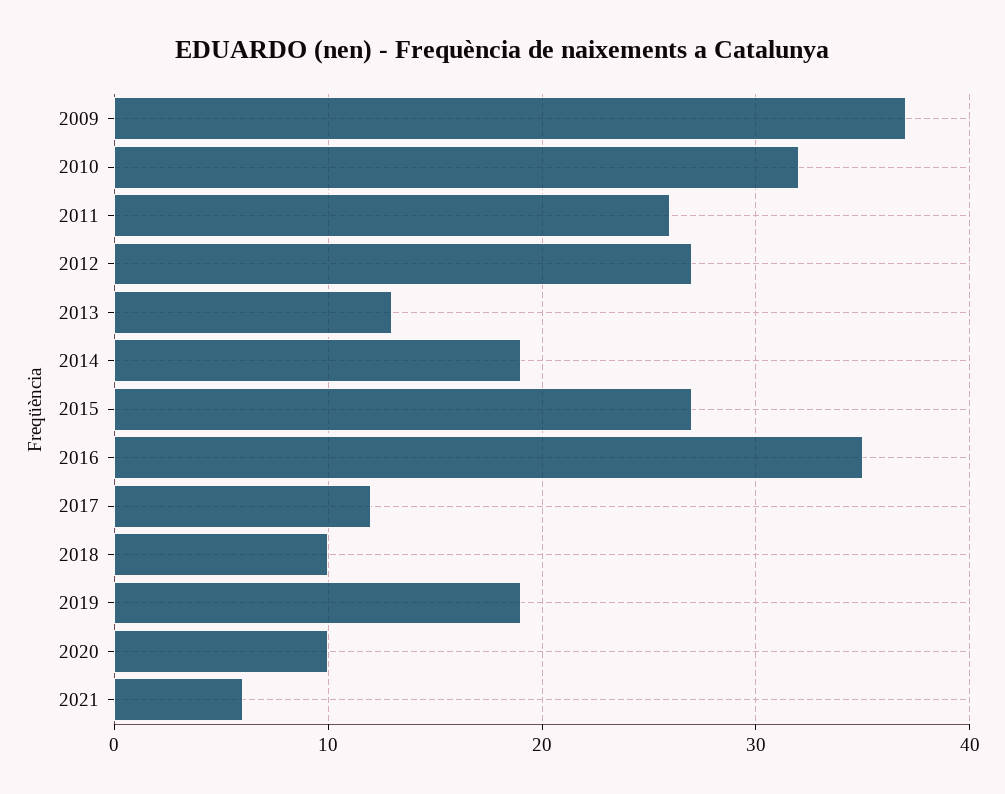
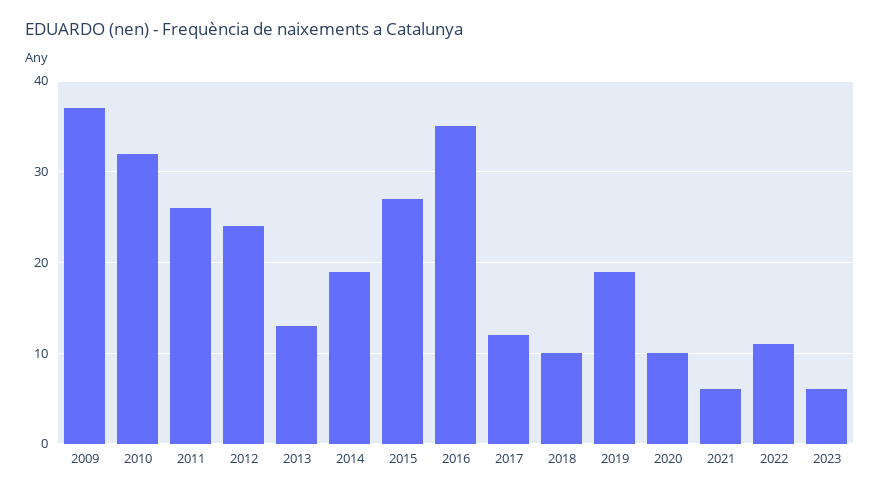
2012: 27 -> 24
2022: none -> 11
2023: none -> 6

